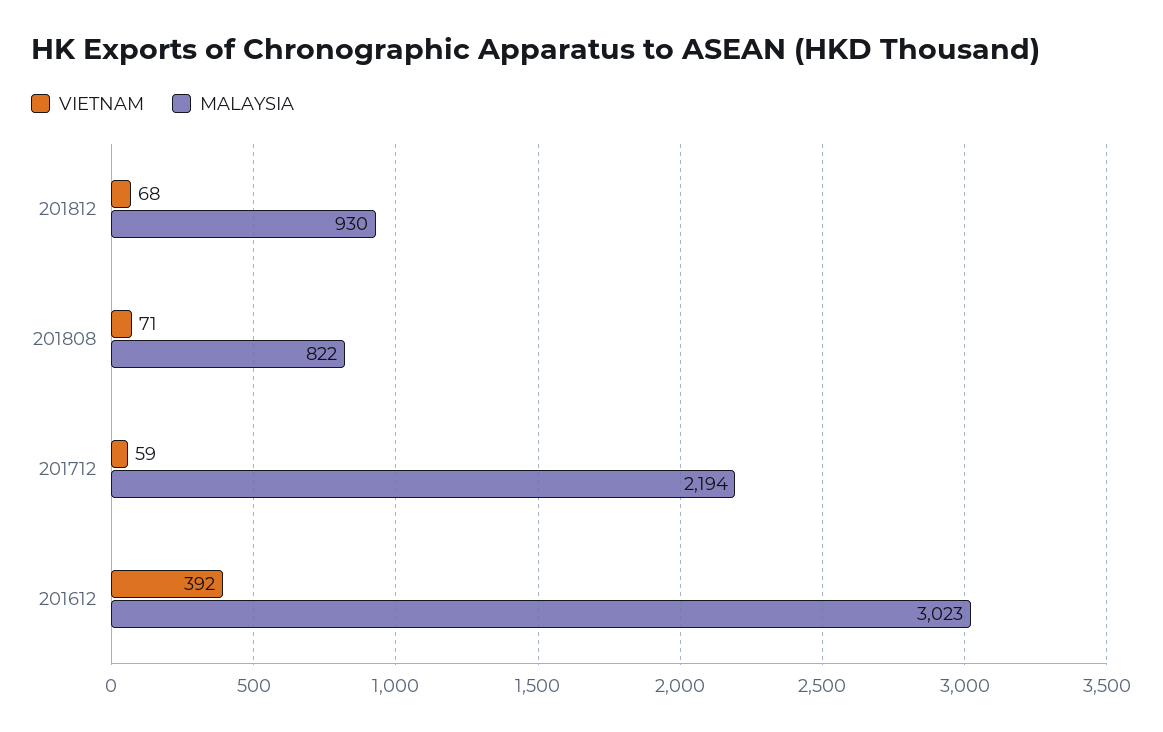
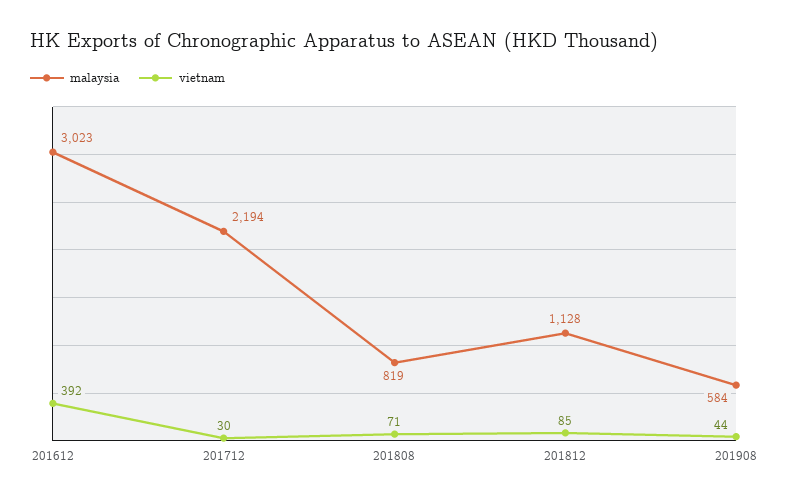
VIETNAM, 201812: 68 -> 85
MALAYSIA, 201812: 930 -> 1128
MALAYSIA, 201808: 822 -> 819
VIETNAM, 201712: 59 -> 30
MALAYSIA, 201908: none -> 584
VIETNAM, 201908: none -> 44

